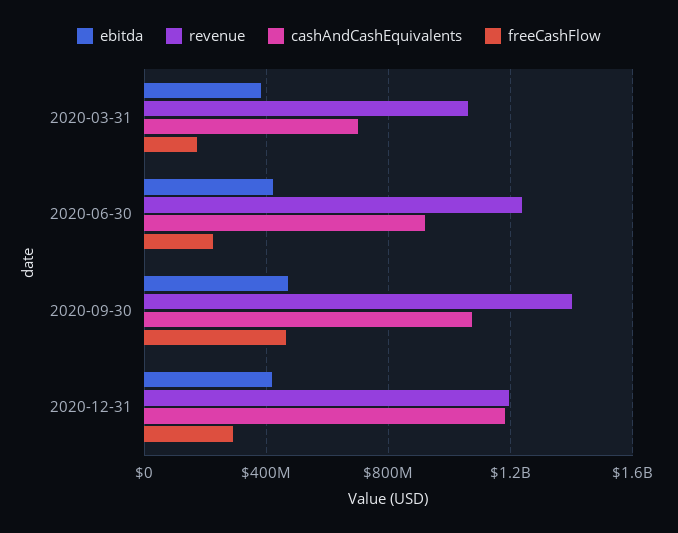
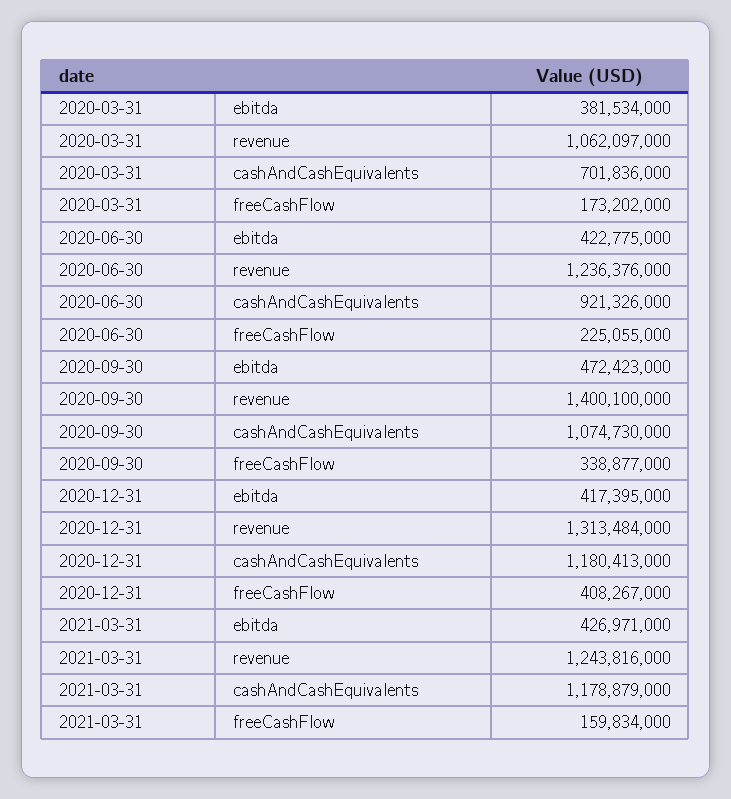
freeCashFlow, 2020-09-30: 450000000 -> 338877000
revenue, 2020-12-31: 1200000000 -> 1313484000
freeCashFlow, 2020-12-31: 300000000 -> 408267000
ebitda, 2021-03-31: none -> 426971000
revenue, 2021-03-31: none -> 1243816000
cashAndCashEquivalents, 2021-03-31: none -> 1178879000
freeCashFlow, 2021-03-31: none -> 159834000

